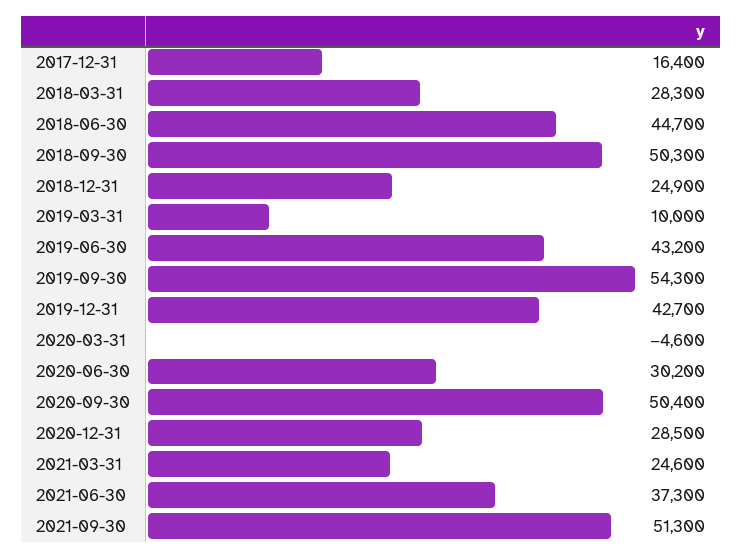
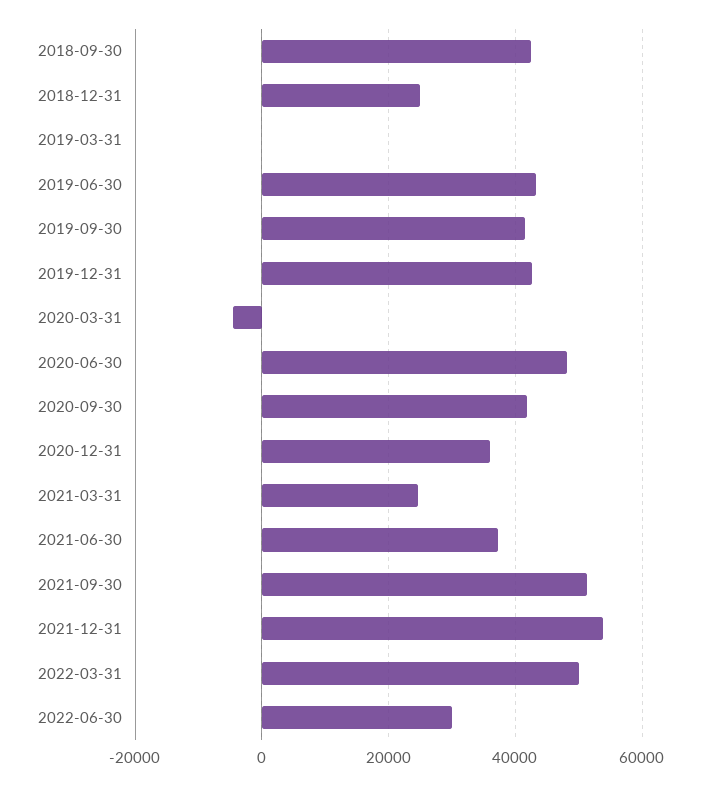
2017-12-31: 16400 -> none
2018-03-31: 28300 -> none
2018-06-30: 44700 -> none
2018-09-30: 50300 -> 42000
2019-03-31: 10000 -> 0
2019-09-30: 54300 -> 42000
2020-06-30: 30200 -> 48000
2020-09-30: 50400 -> 42000
2020-12-31: 28500 -> 36000
2021-12-31: none -> 54000
2022-03-31: none -> 50000
2022-06-30: none -> 30000

